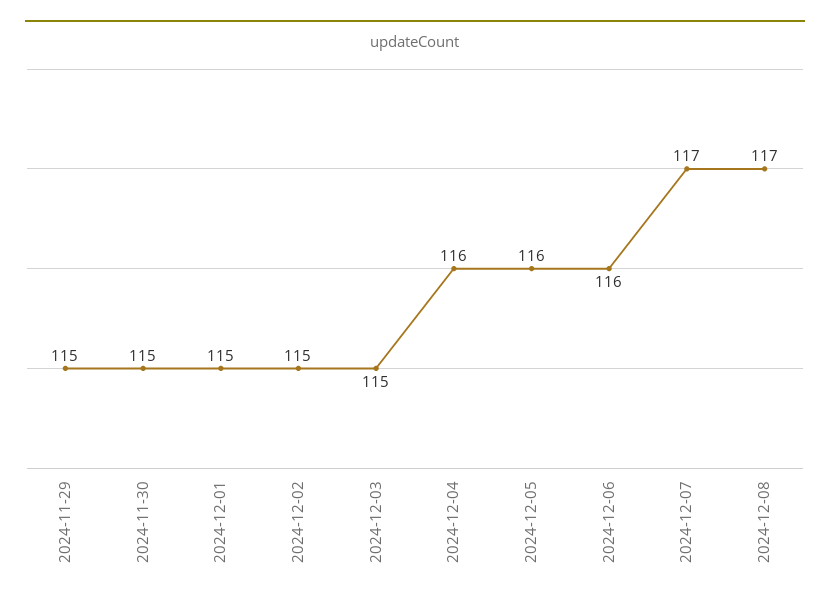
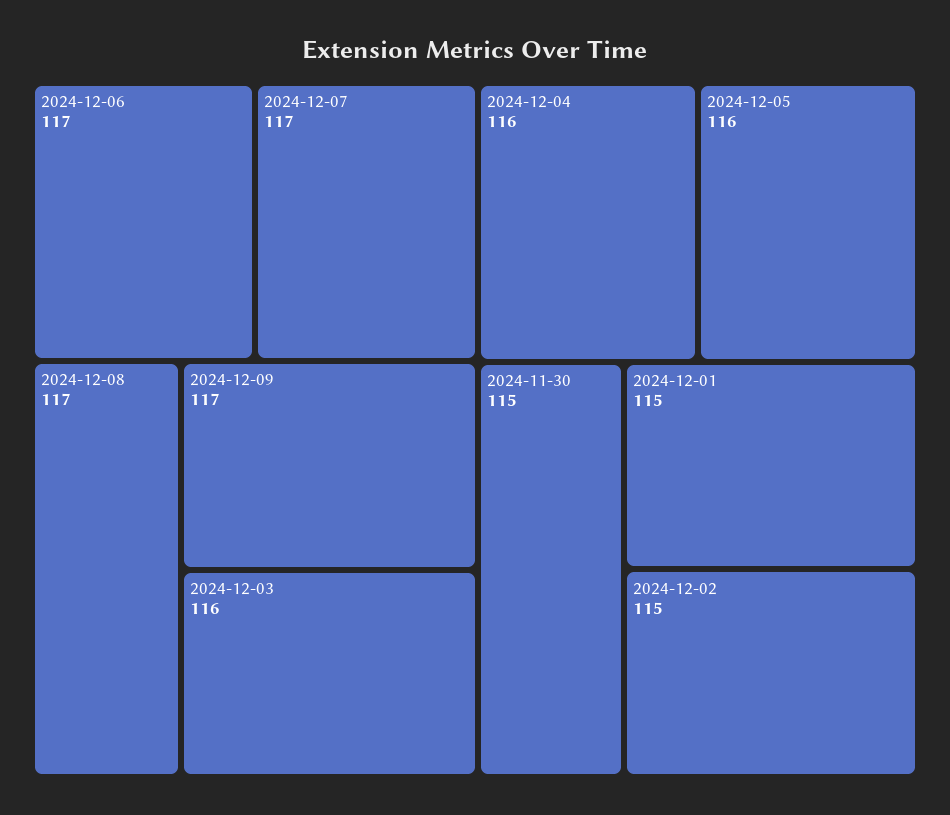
2024-11-29: 115 -> none
2024-12-03: 115 -> 116
2024-12-06: 116 -> 117
2024-12-09: none -> 117

